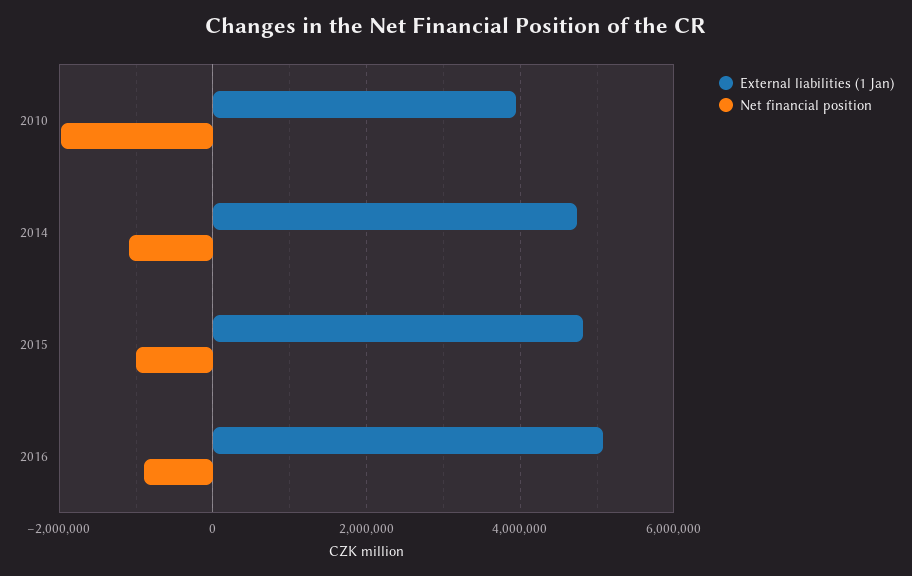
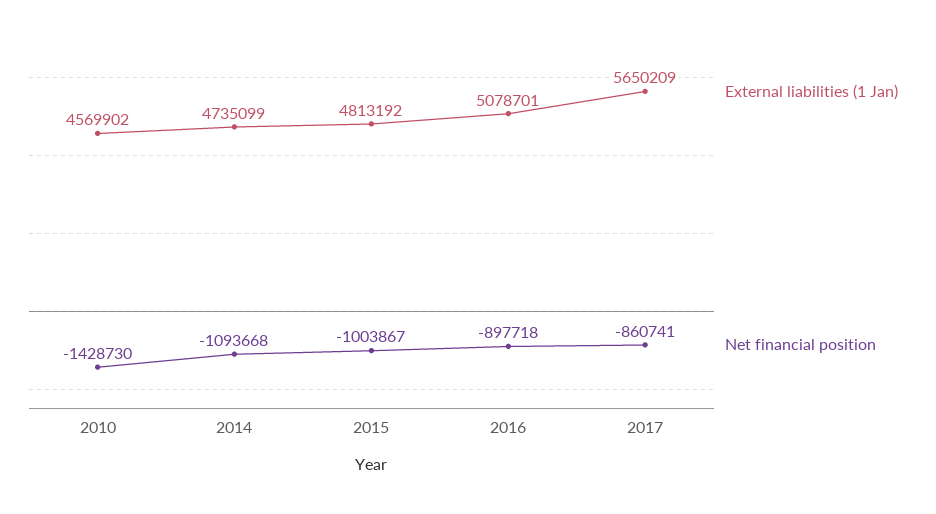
External liabilities (1 Jan), 2010: 4000000 -> 4569902
Net financial position, 2010: -2000000 -> -1428730
External liabilities (1 Jan), 2017: none -> 5650209
Net financial position, 2017: none -> -860741

